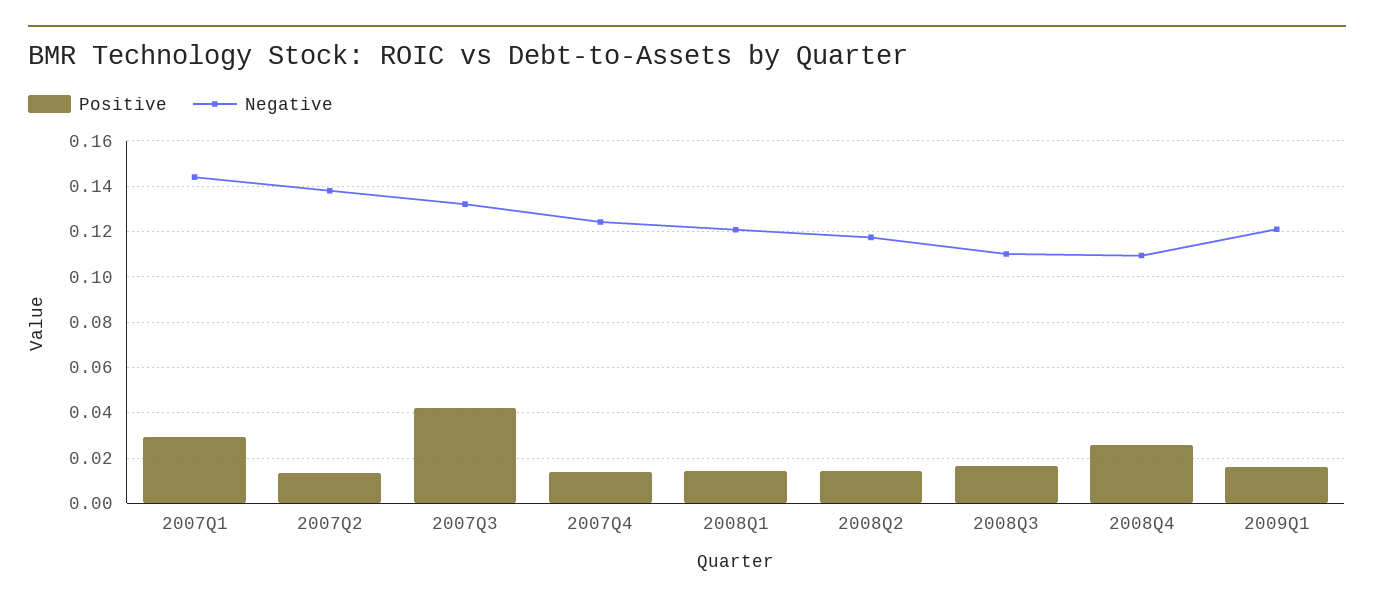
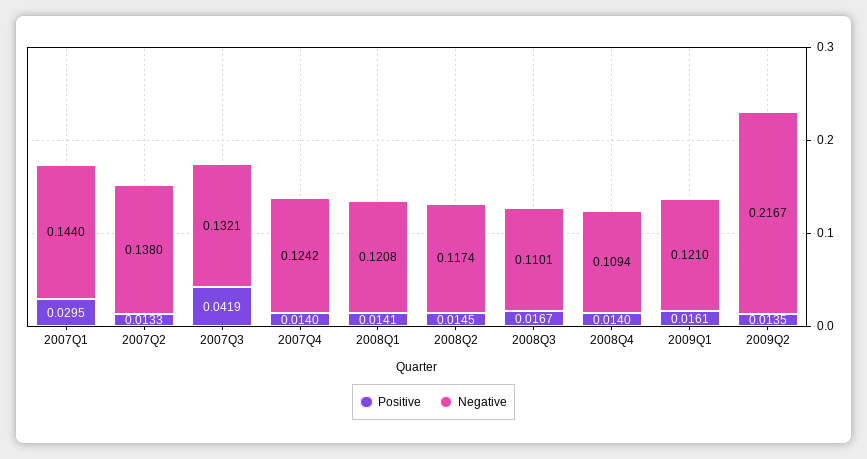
Positive, 2008Q4: 0.025 -> 0.014
Positive, 2009Q2: none -> 0.0135
Negative, 2009Q2: none -> 0.2167

